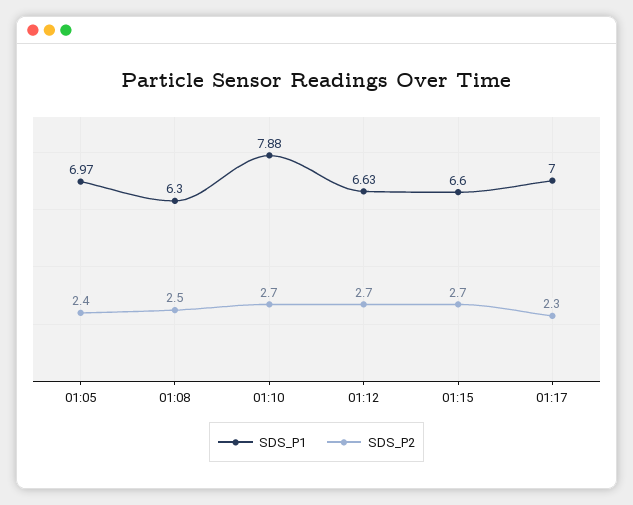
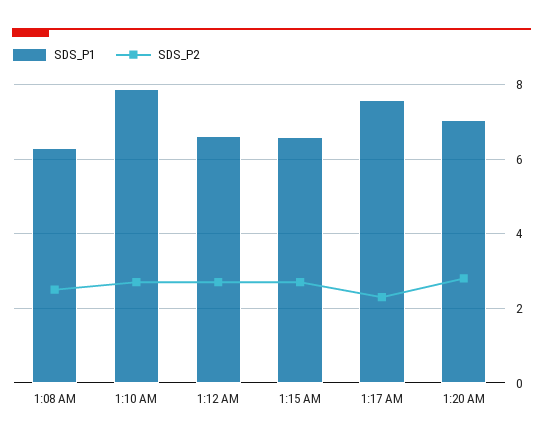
SDS_P1, 01:05: 6.97 -> none
SDS_P2, 01:05: 2.4 -> none
SDS_P1, 01:17: 7 -> 7.6
SDS_P1, 1:20 AM: none -> 7
SDS_P2, 1:20 AM: none -> 2.8

